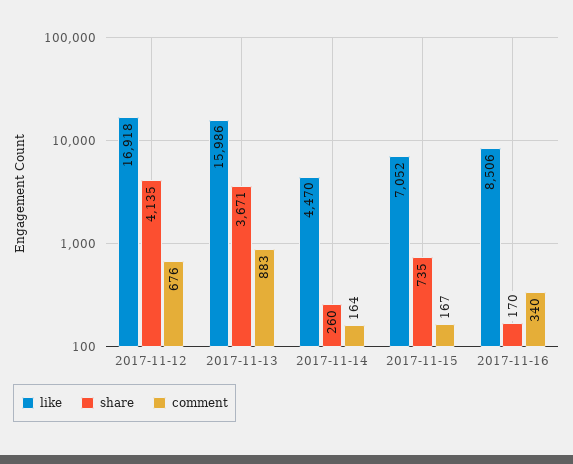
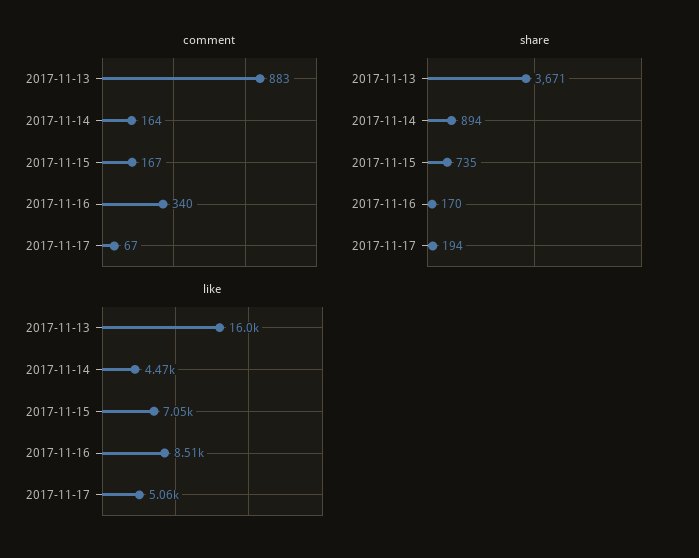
like, 2017-11-12: 16918 -> none
share, 2017-11-12: 4135 -> none
comment, 2017-11-12: 676 -> none
share, 2017-11-14: 260 -> 894
comment, 2017-11-17: none -> 67
share, 2017-11-17: none -> 194
like, 2017-11-17: none -> 5060

